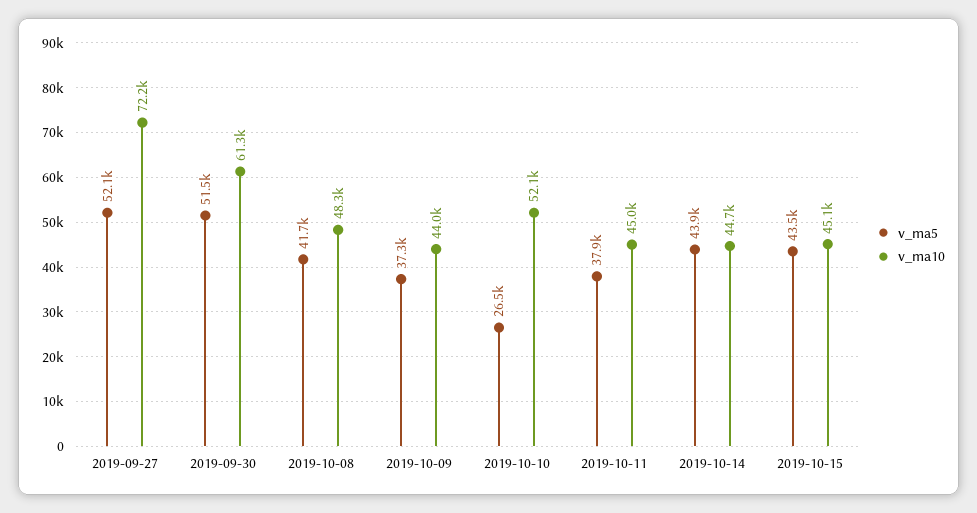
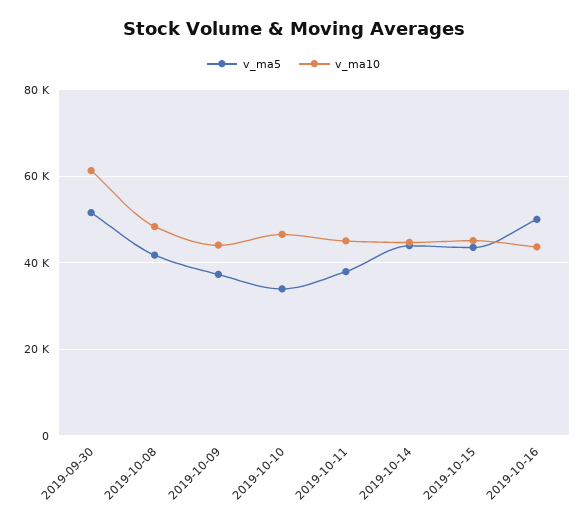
v_ma5, 2019-09-27: 52100 -> none
v_ma10, 2019-09-27: 72200 -> none
v_ma5, 2019-10-10: 26500 -> 34000
v_ma10, 2019-10-10: 52100 -> 46000
v_ma5, 2019-10-16: none -> 50000
v_ma10, 2019-10-16: none -> 44000

